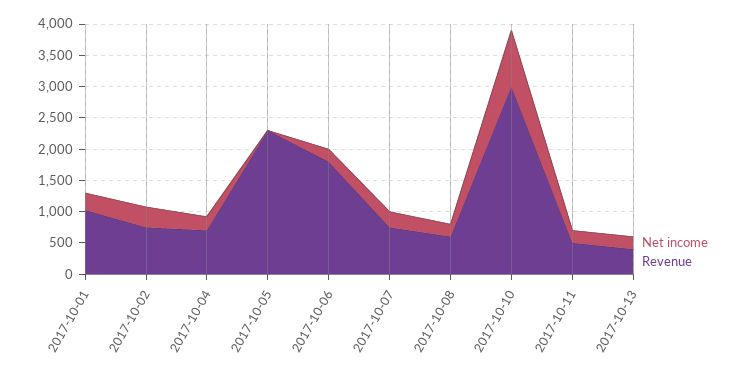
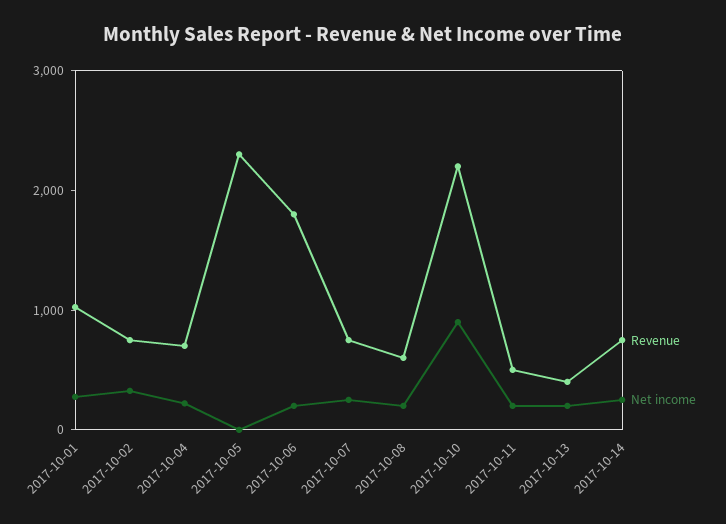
Revenue, 2017-10-10: 3000 -> 2200
Revenue, 2017-10-14: none -> 800
Net income, 2017-10-14: none -> 200

